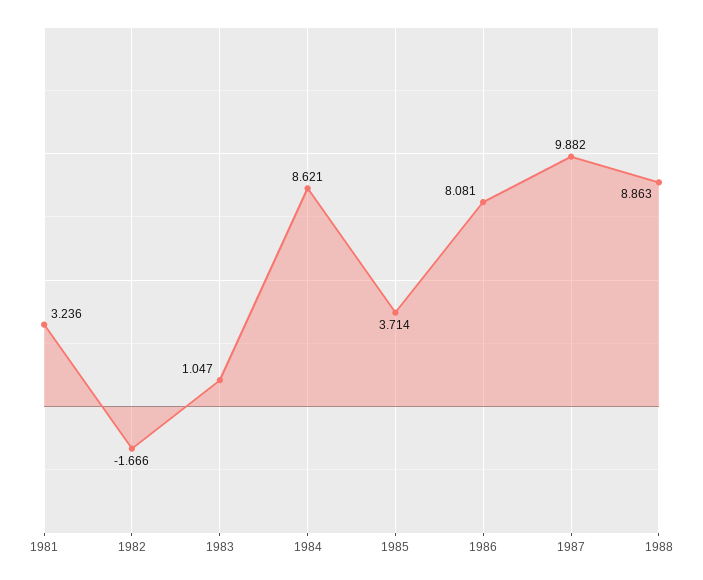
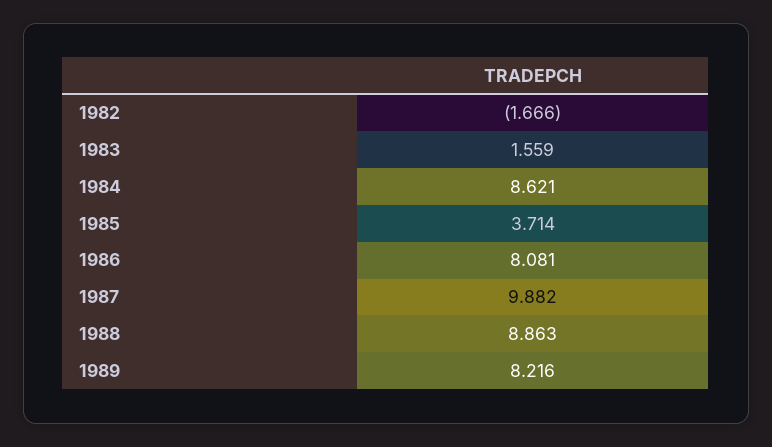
1981: 3.236 -> none
1983: 1.047 -> 1.559
1989: none -> 8.216

